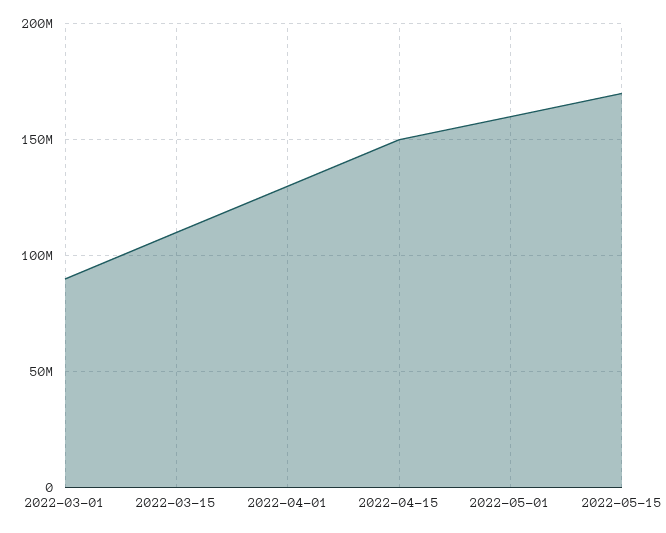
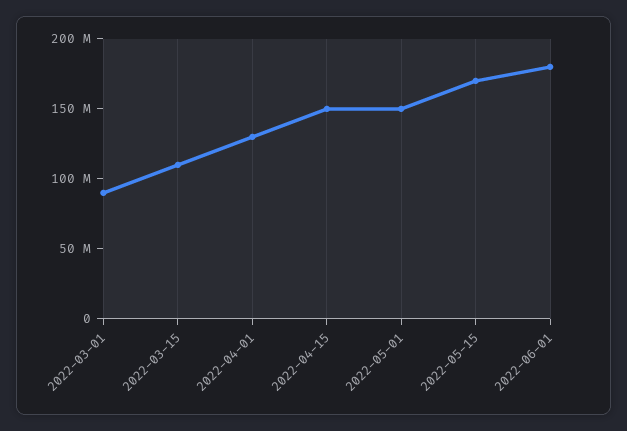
2022-05-01: 160000000 -> 150000000
2022-06-01: none -> 180000000

